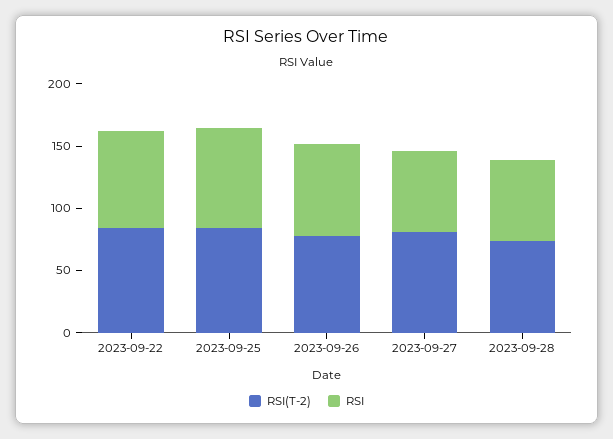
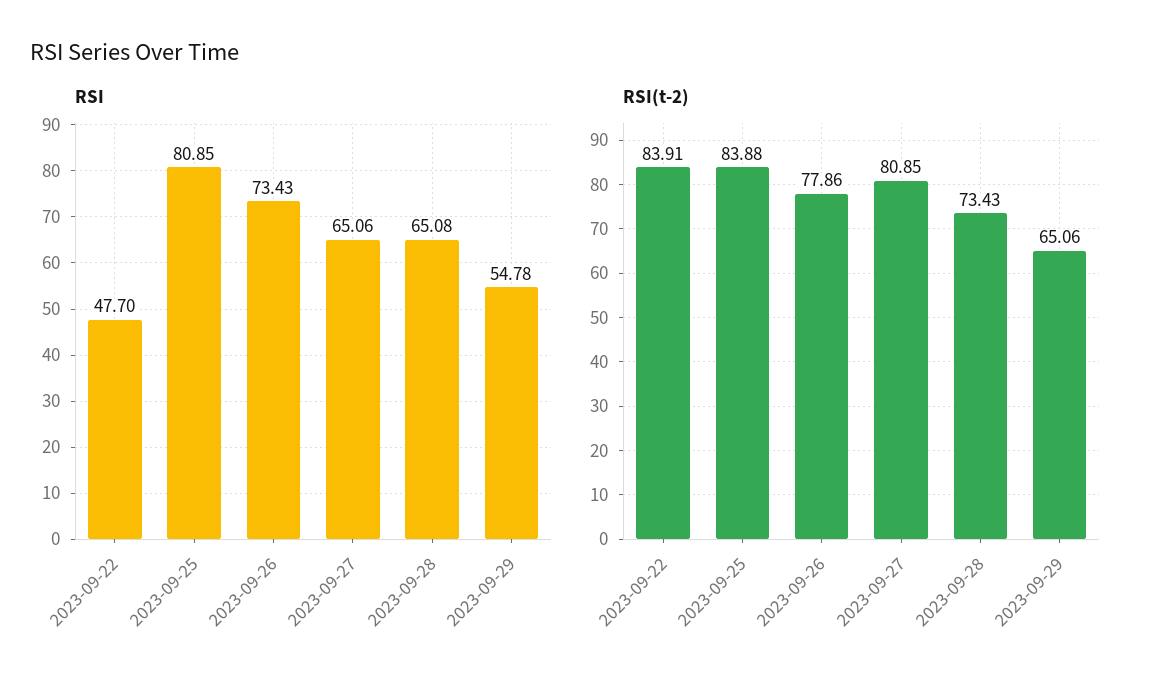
RSI, 2023-09-22: 80 -> 47.7
RSI, 2023-09-29: none -> 54.78
RSI(T-2), 2023-09-29: none -> 65.06

